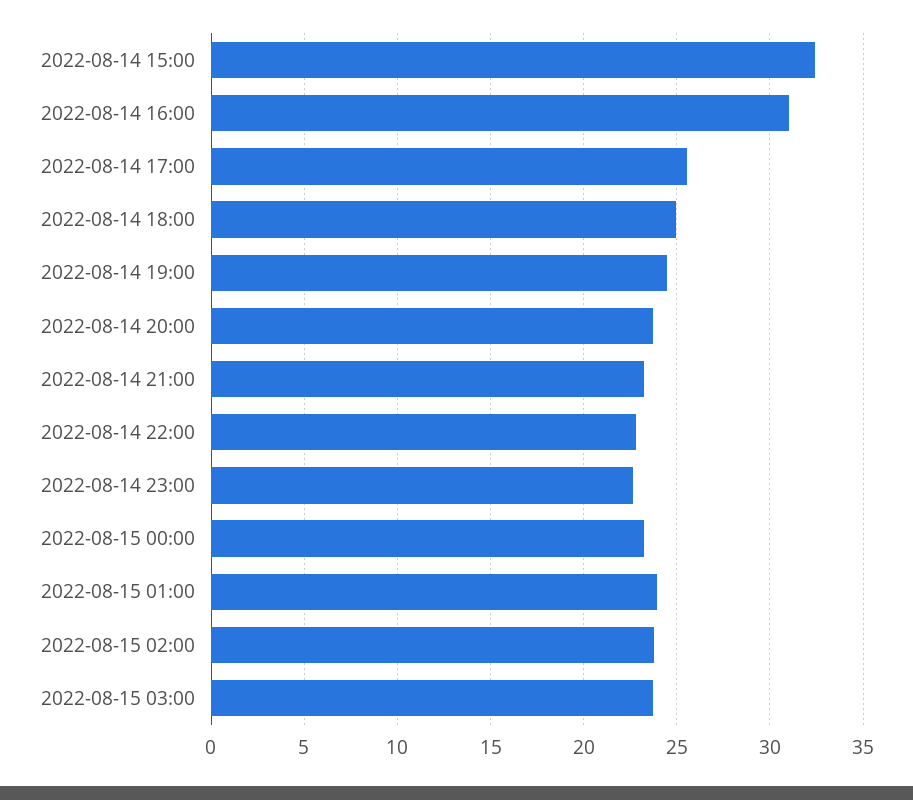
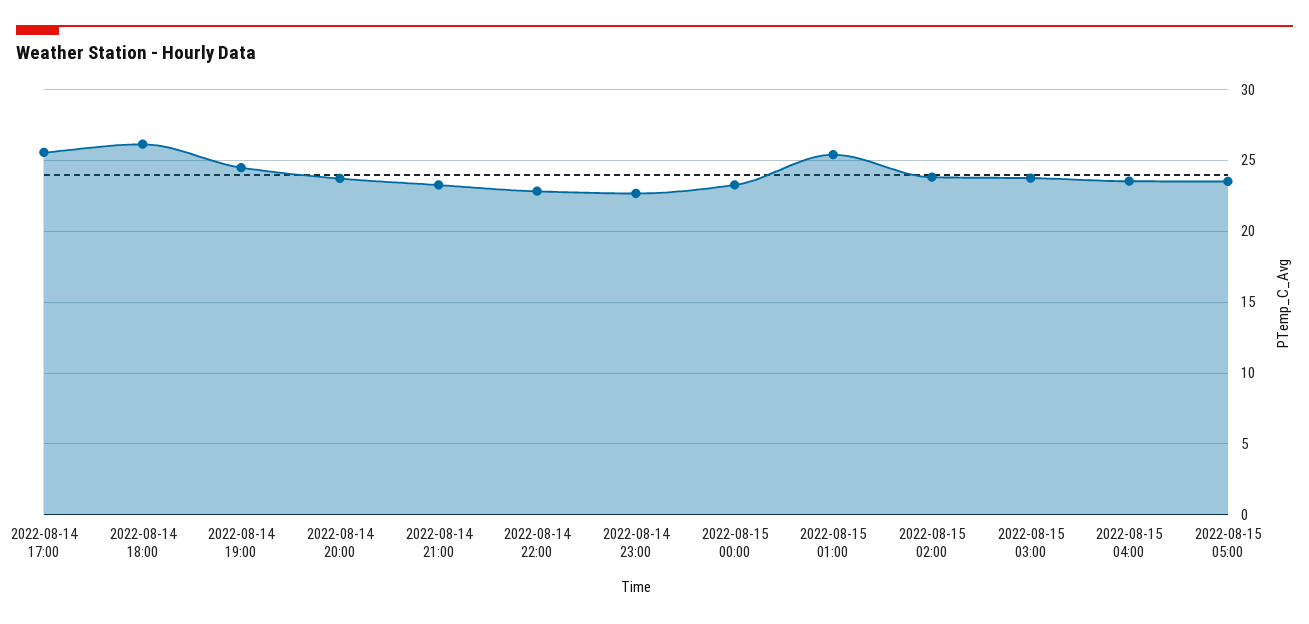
2022-08-14 15:00: 32.5 -> none
2022-08-14 16:00: 31 -> none
2022-08-14 18:00: 25 -> 26
2022-08-15 01:00: 24 -> 25.5
2022-08-15 04:00: none -> 23.5
2022-08-15 05:00: none -> 23.5

